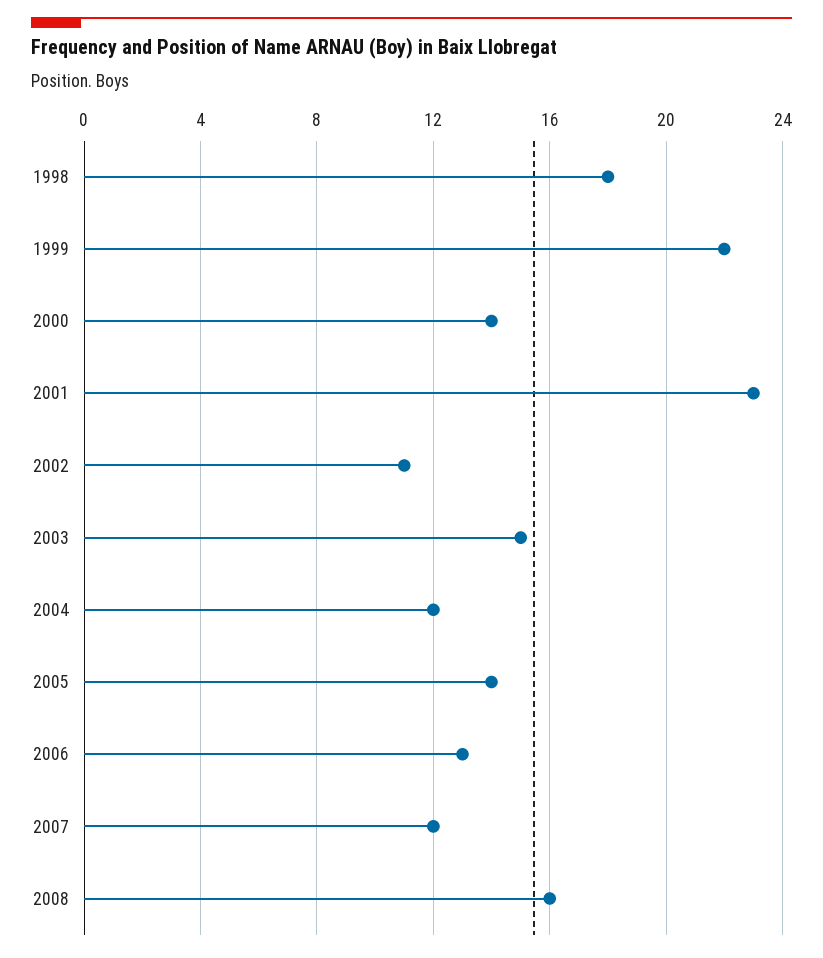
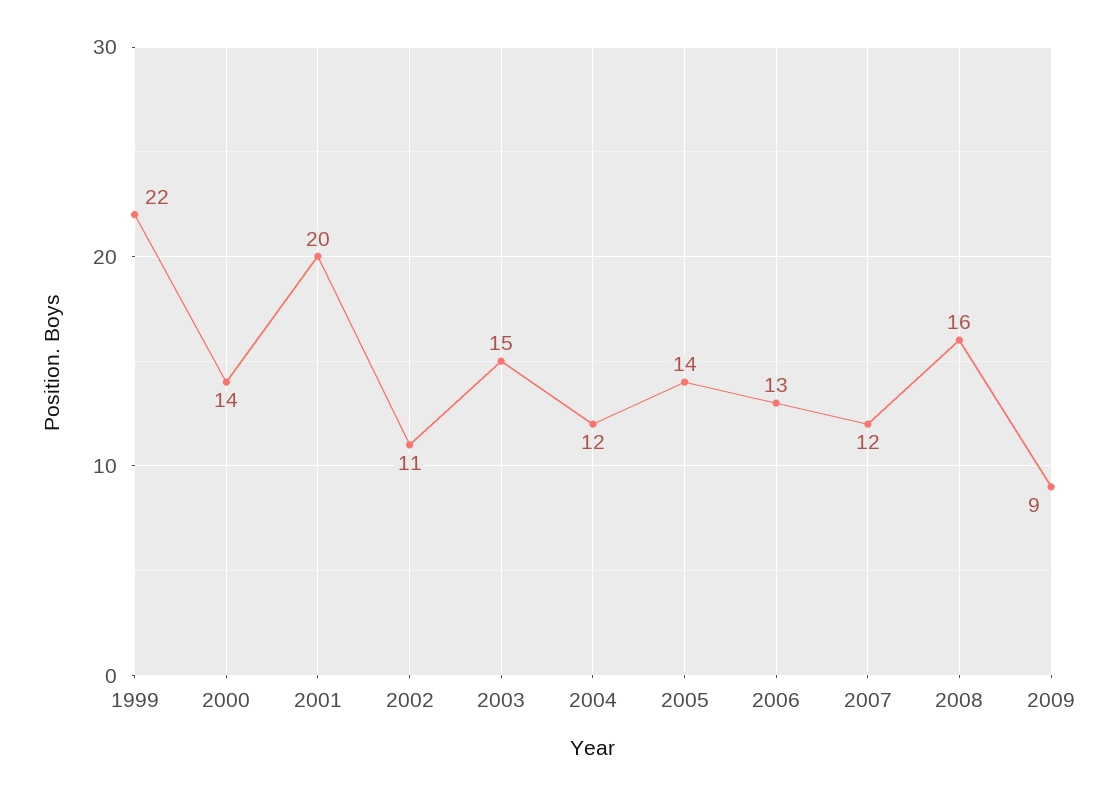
1998: 18 -> none
2001: 23 -> 20
2009: none -> 9

